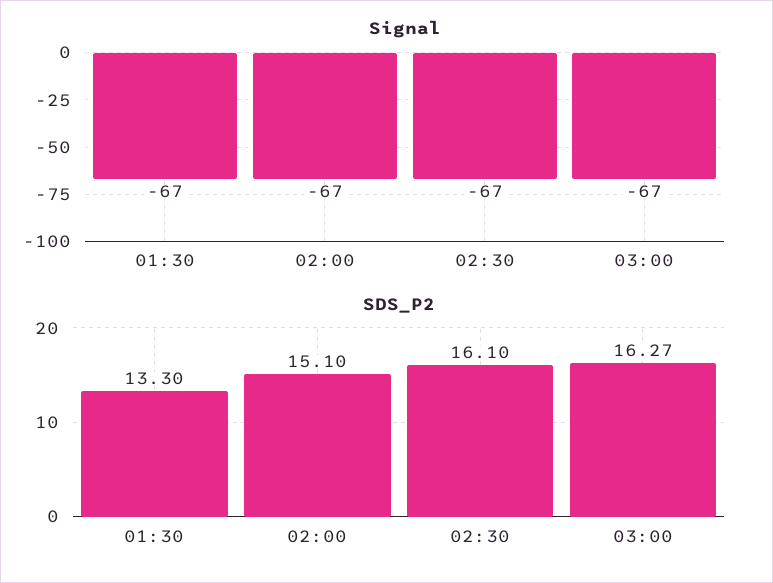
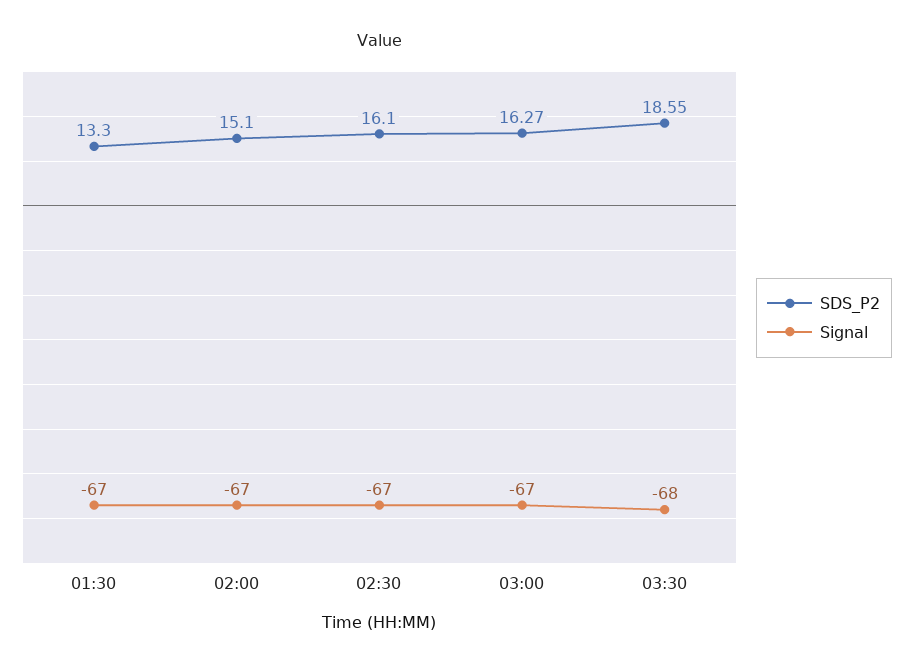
SDS_P2, 03:30: none -> 18.55
Signal, 03:30: none -> -68

